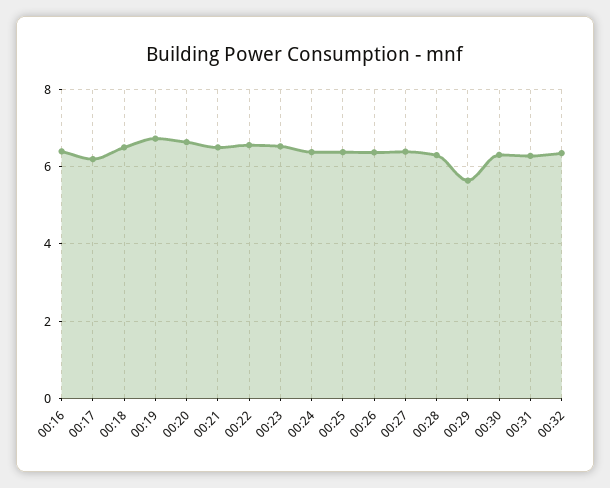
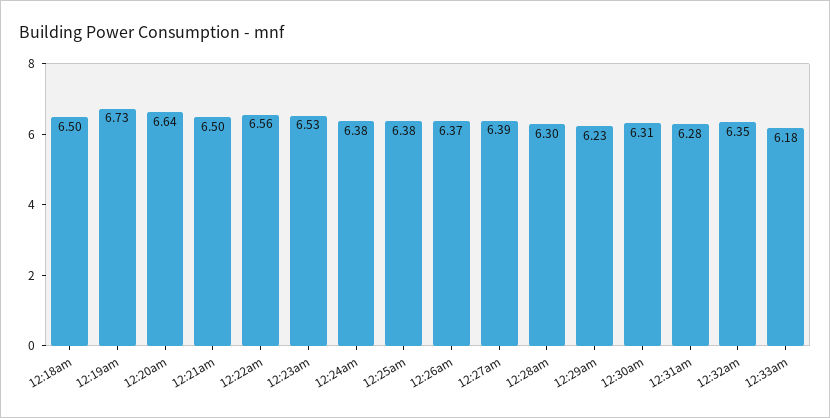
00:16: 6.4 -> none
00:17: 6.2 -> none
00:29: 5.6 -> 6.23
12:33am: none -> 6.18

